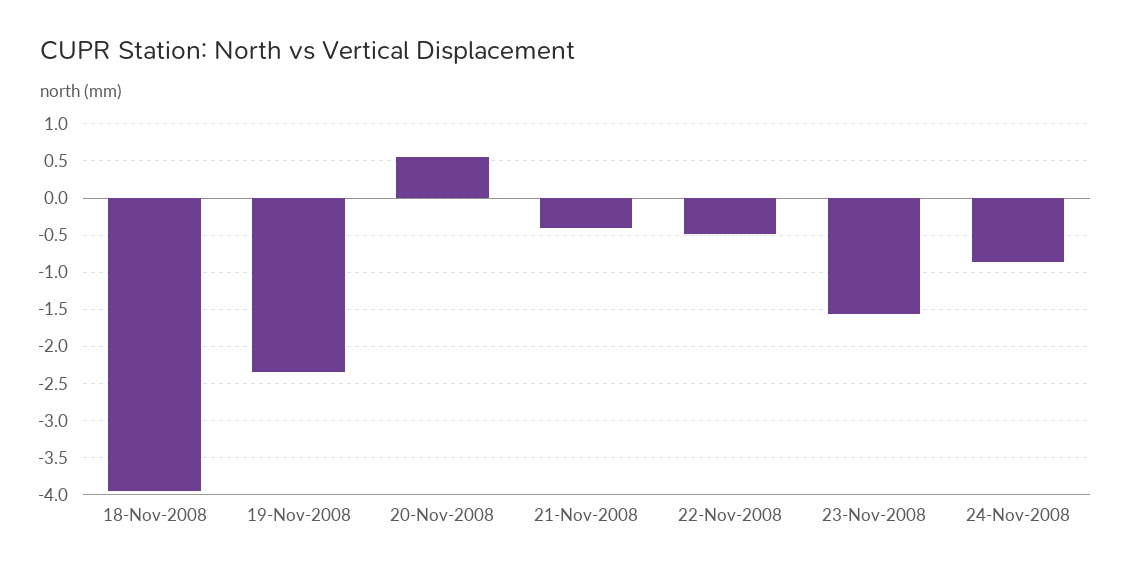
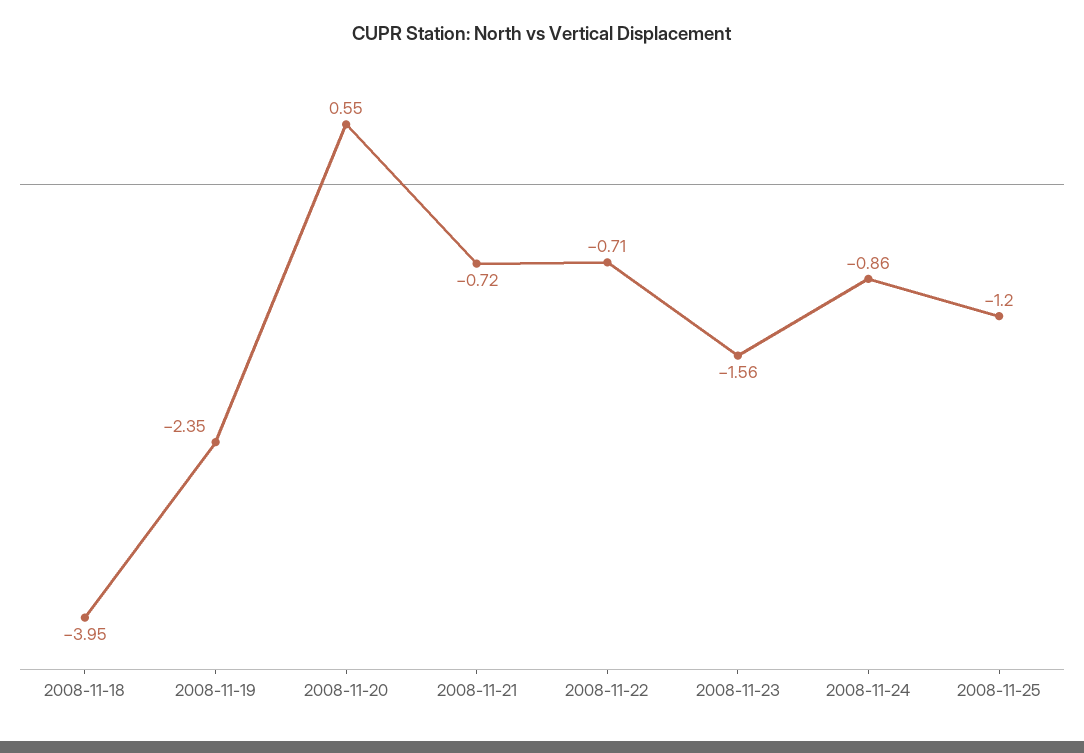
21-Nov-2008: -0.4 -> -0.72
22-Nov-2008: -0.5 -> -0.71
2008-11-25: none -> -1.2

